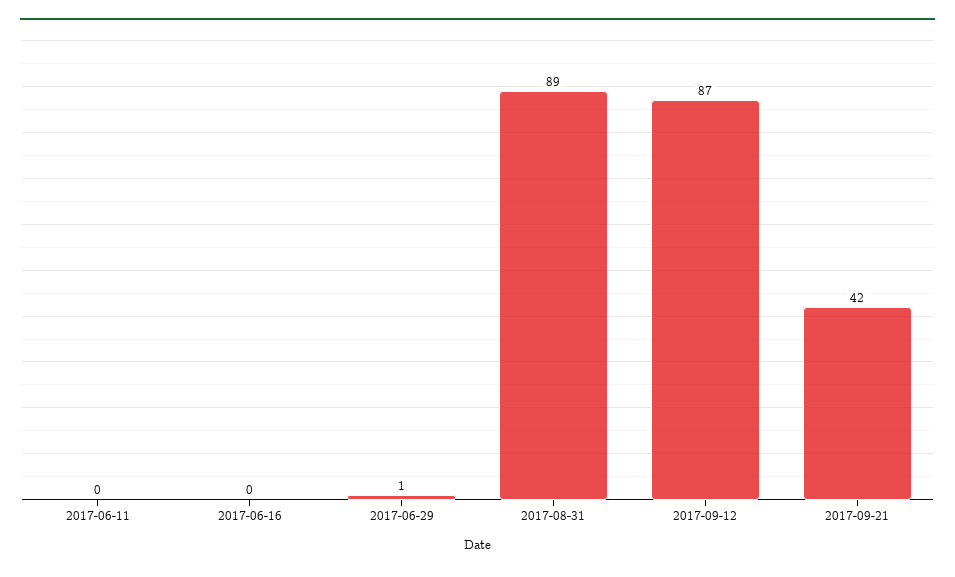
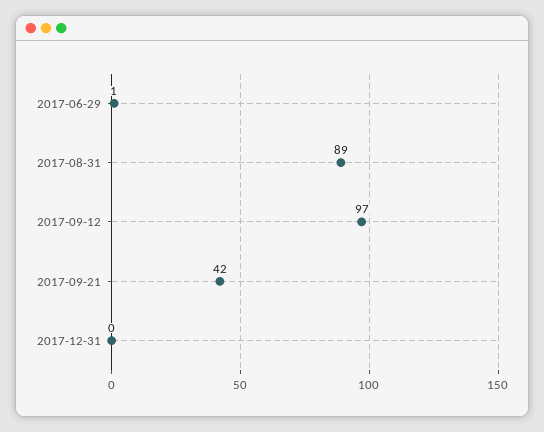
2017-06-11: 0 -> none
2017-06-16: 0 -> none
2017-09-12: 87 -> 97
2017-12-31: none -> 0

